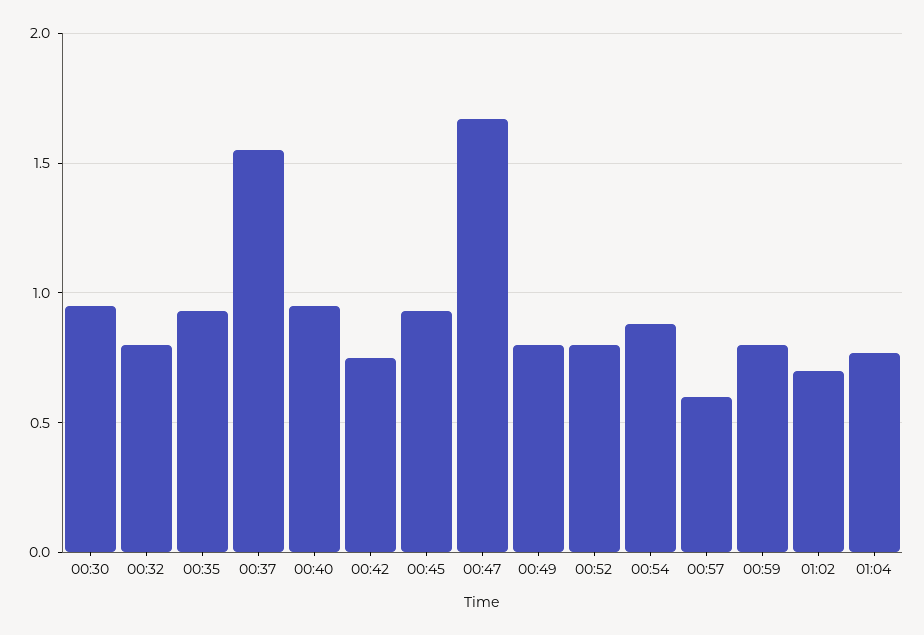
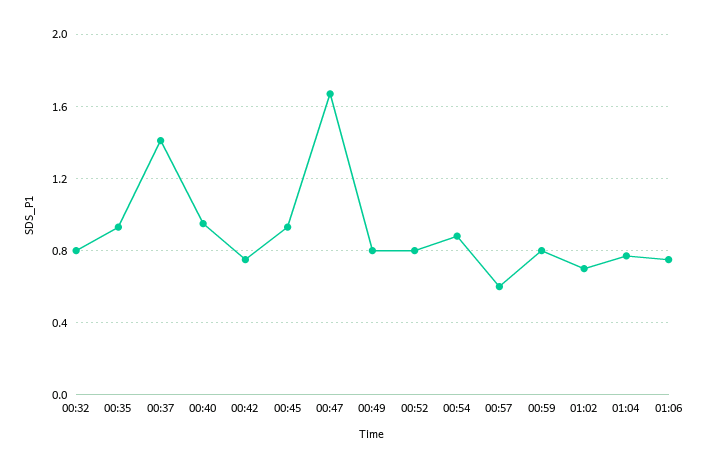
00:30: 0.95 -> none
00:37: 1.55 -> 1.4
01:06: none -> 0.75

